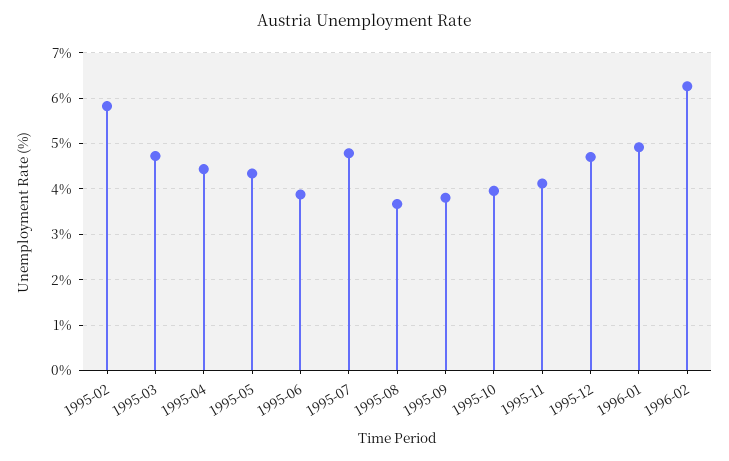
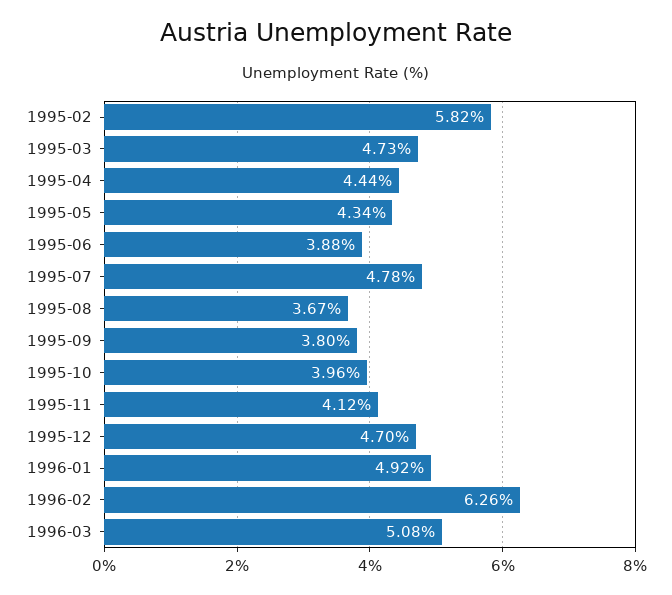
1996-03: none -> 5.08

